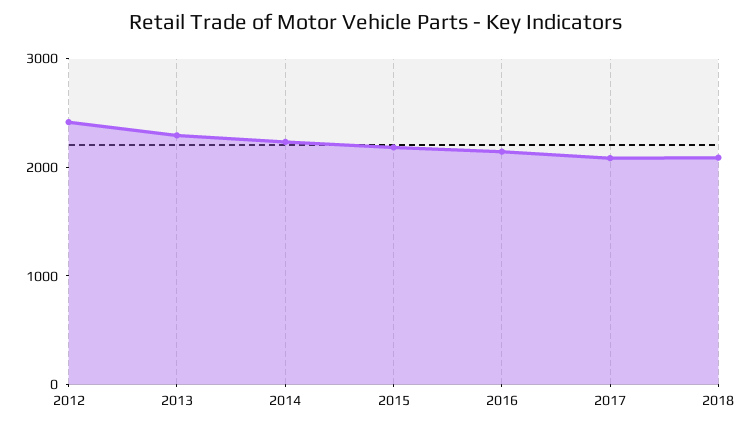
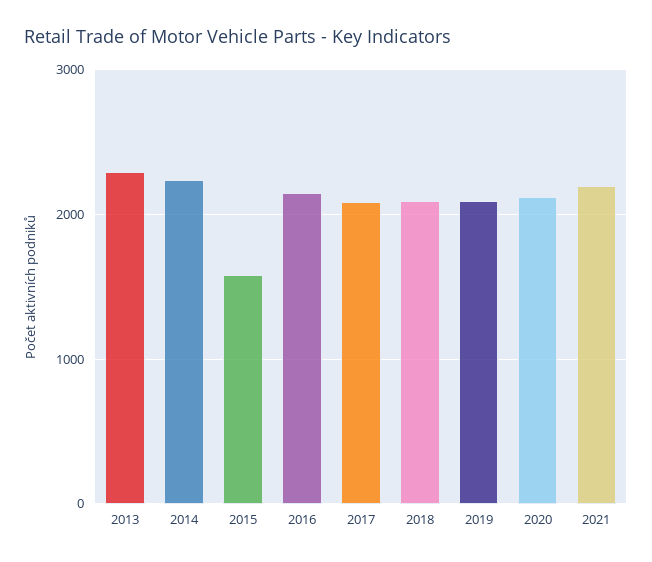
2012: 2400 -> none
2015: 2200 -> 1600
2019: none -> 2100
2020: none -> 2100
2021: none -> 2200

